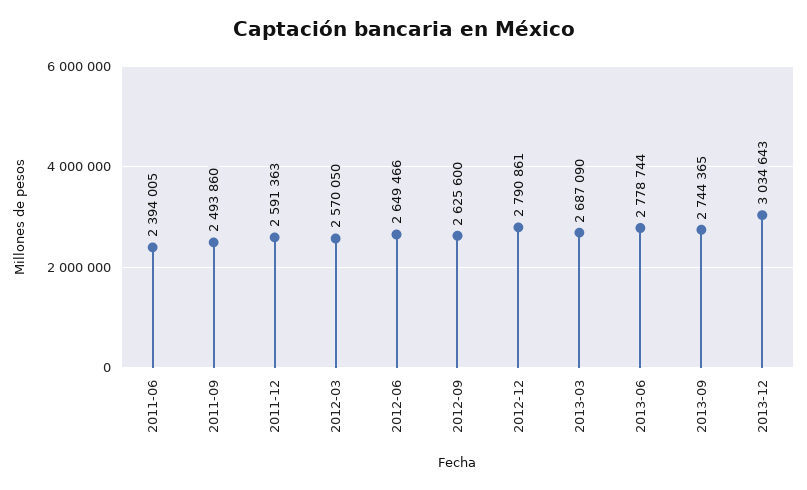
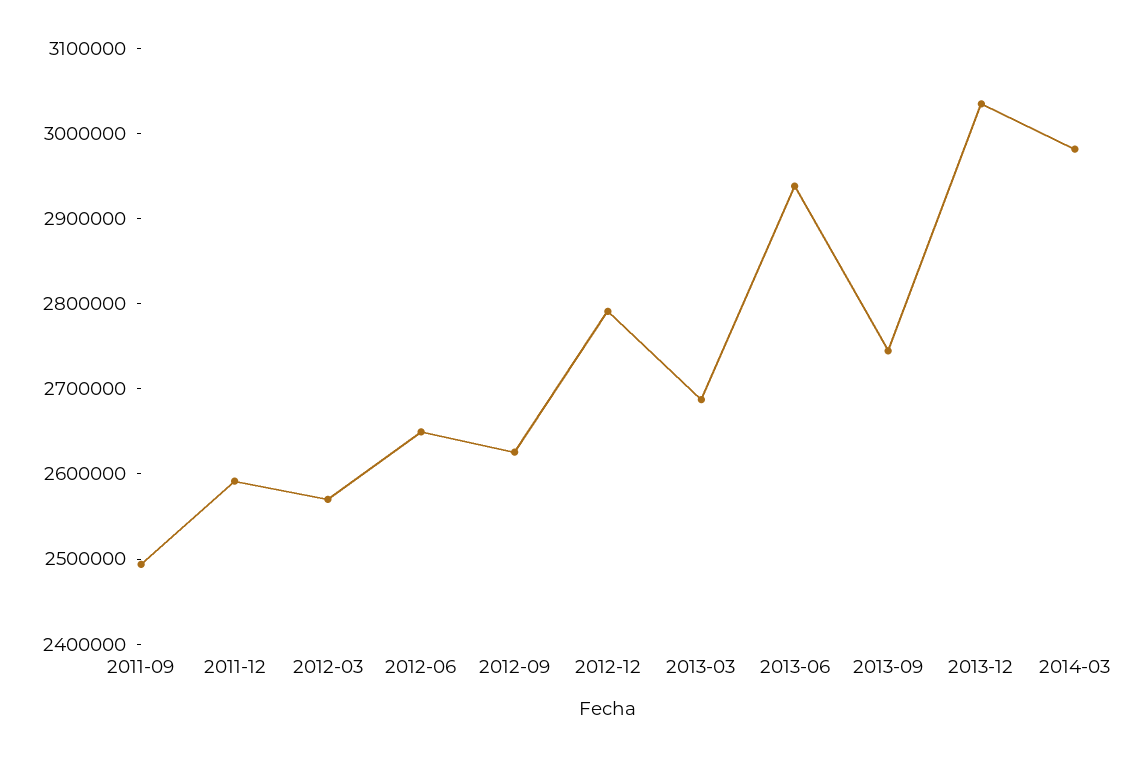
2011-06: 2394005 -> none
2013-06: 2778744 -> 2940000
2014-03: none -> 2980000

